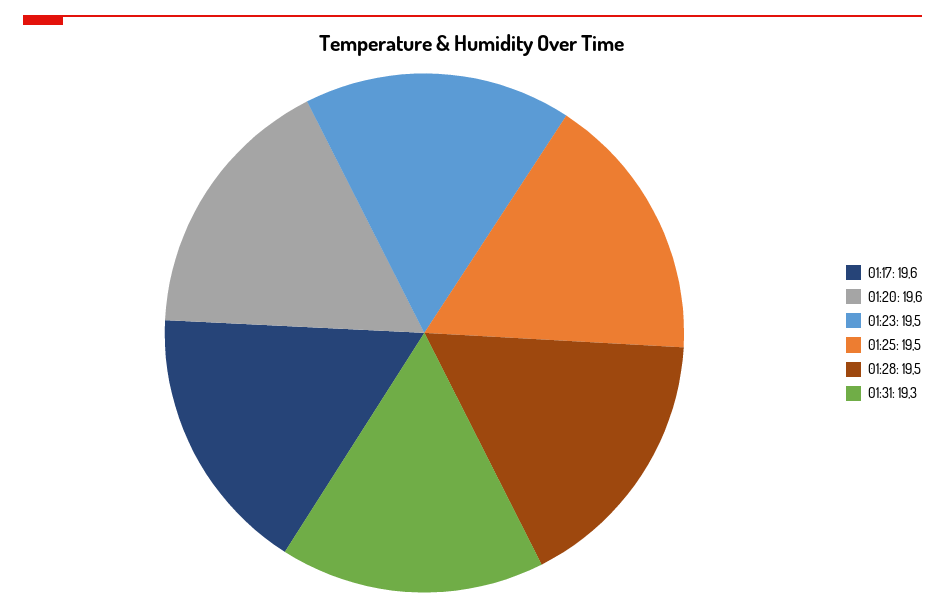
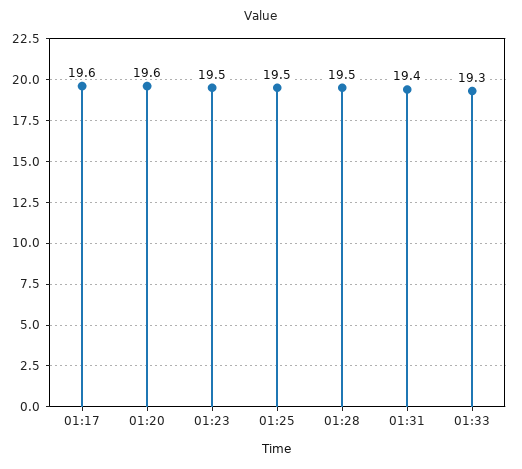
01:31: 19.3 -> 19.4
01:33: none -> 19.3

